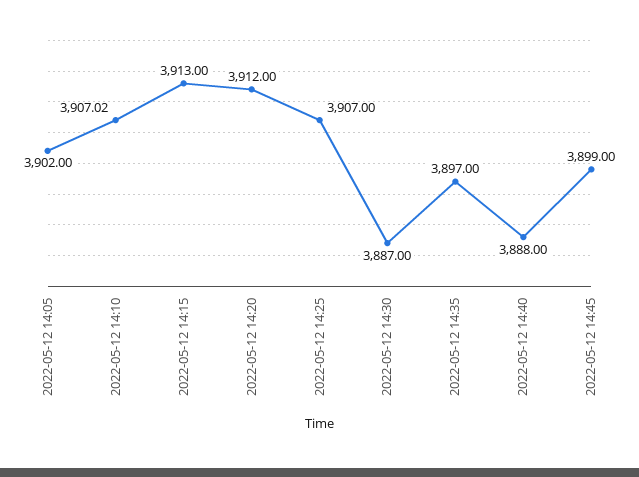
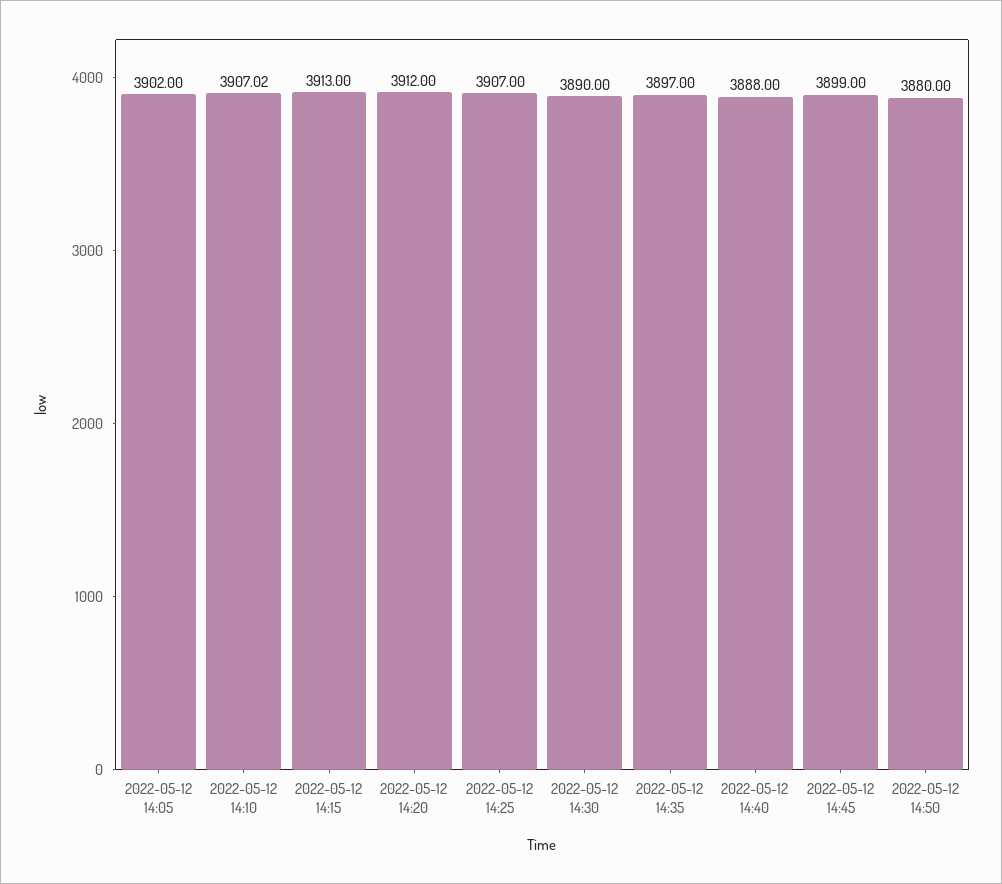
2022-05-12 14:30: 3887 -> 3890
2022-05-12 14:50: none -> 3880

